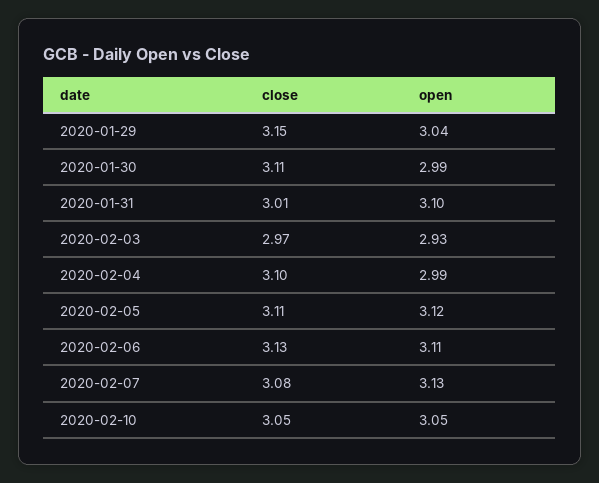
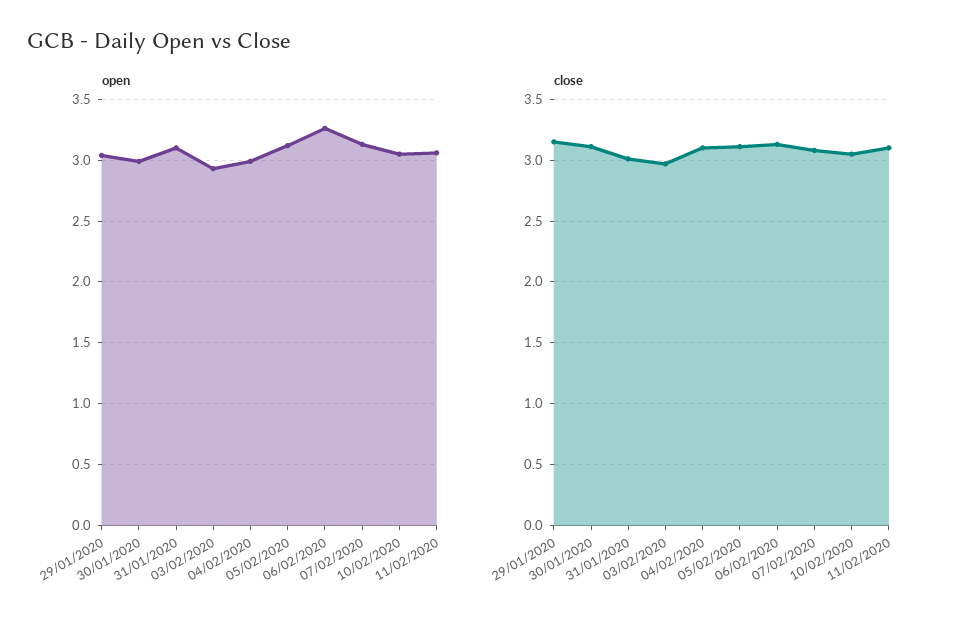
open, 2020-02-06: 3.11 -> 3.25
open, 11/02/2020: none -> 3.05
close, 11/02/2020: none -> 3.1

